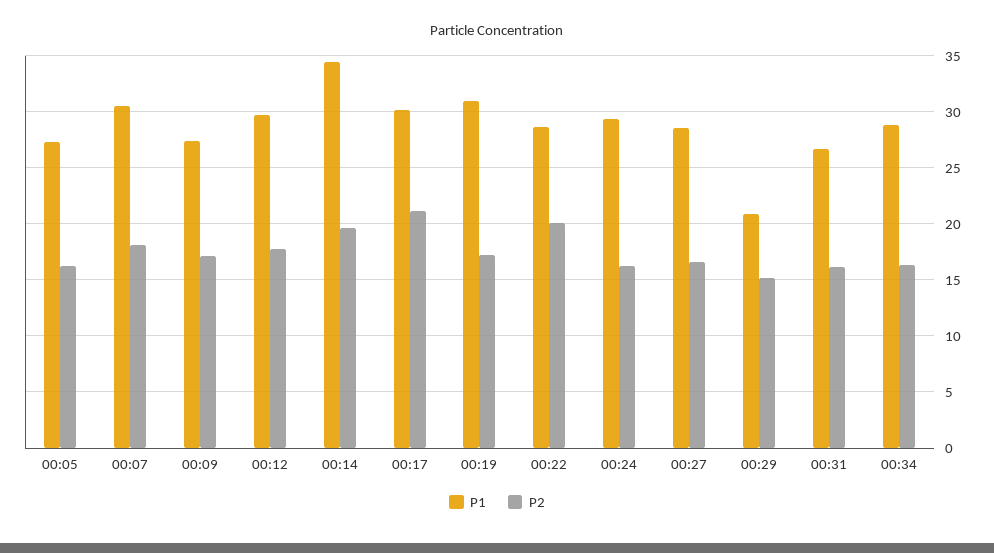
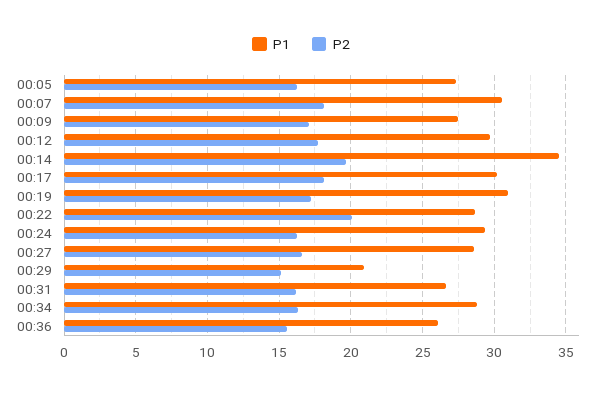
P2, 00:17: 21 -> 18
P1, 00:36: none -> 26
P2, 00:36: none -> 15.5

